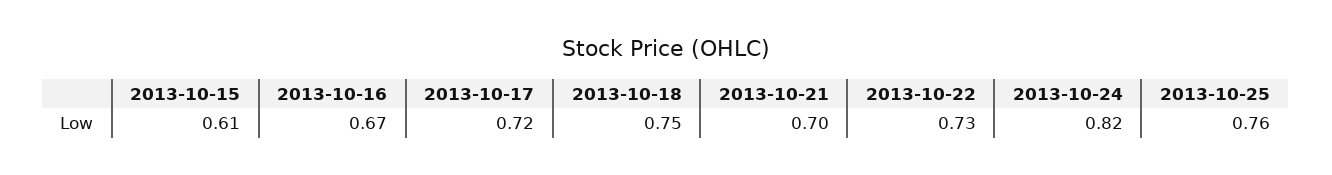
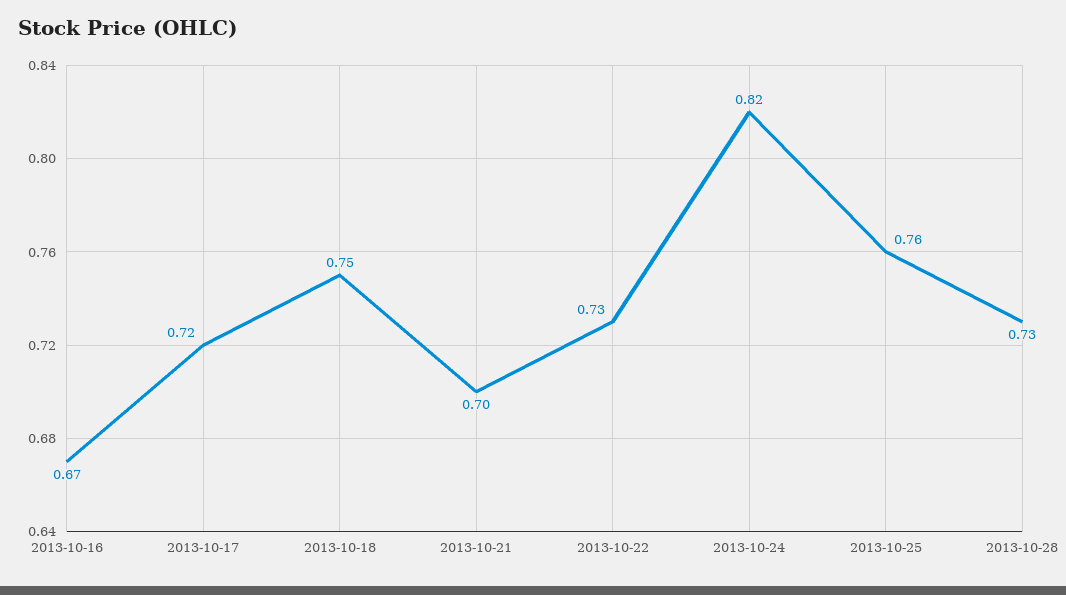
2013-10-15: 0.61 -> none
2013-10-28: none -> 0.73

